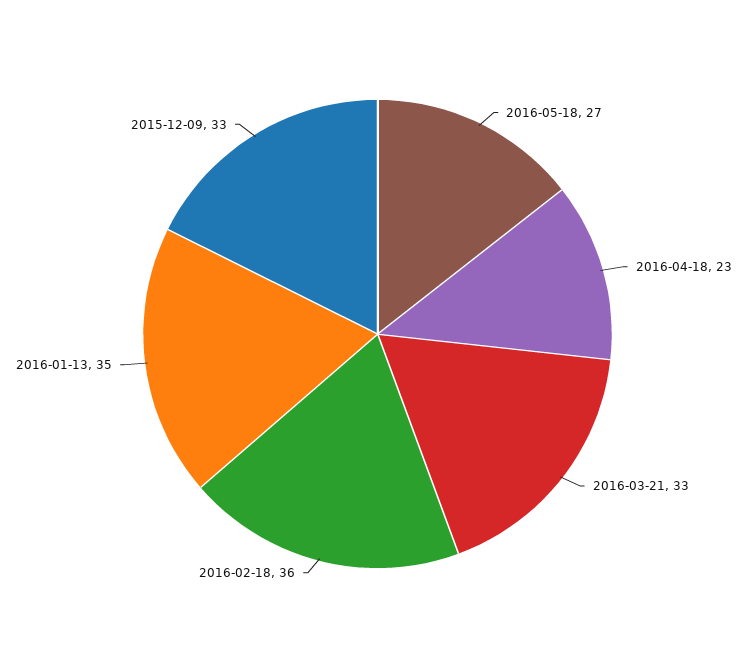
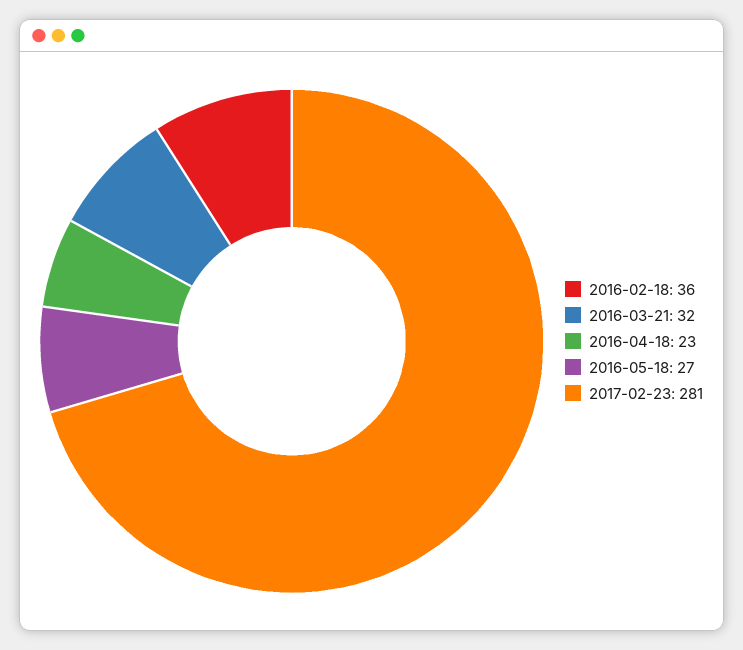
2016-03-21: 33 -> 32
2016-01-13: 35 -> none
2015-12-09: 33 -> none
2017-02-23: none -> 281

